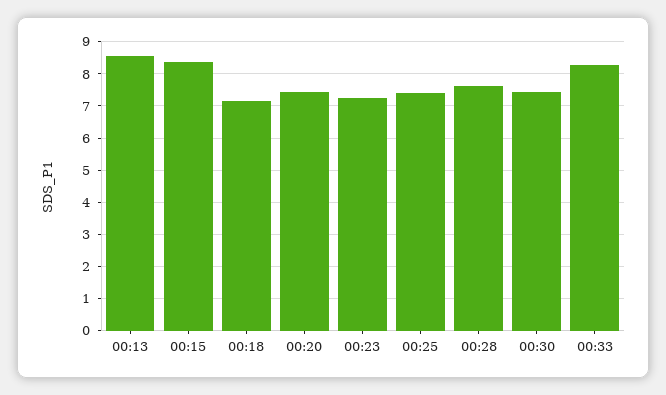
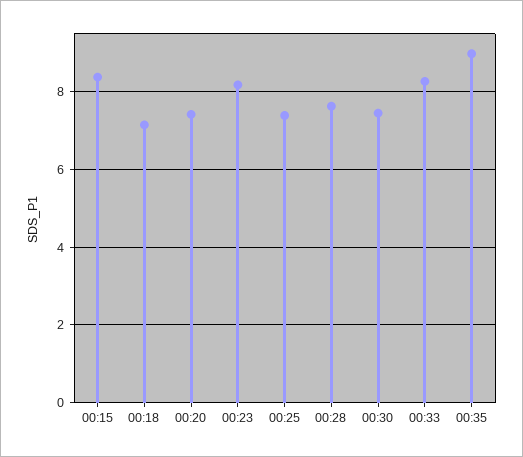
00:13: 8.6 -> none
00:23: 7.2 -> 8.2
00:35: none -> 9

